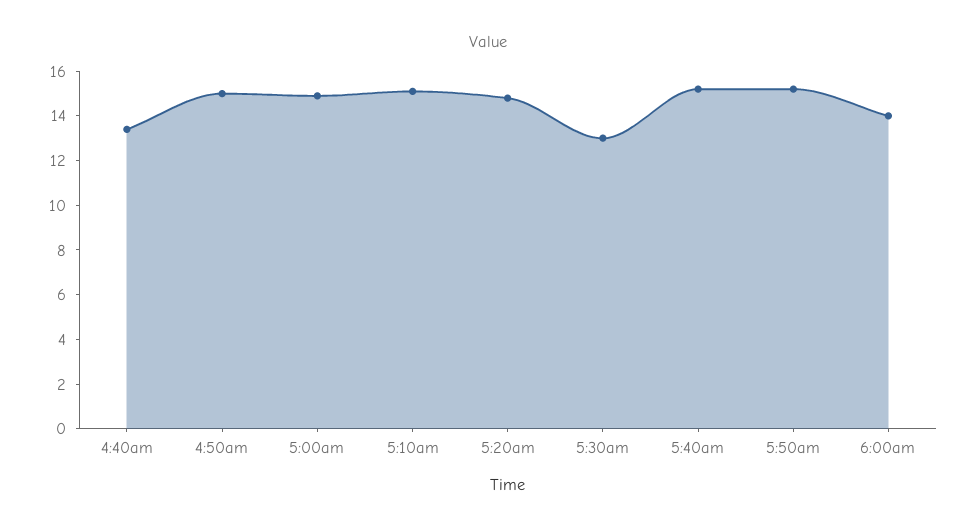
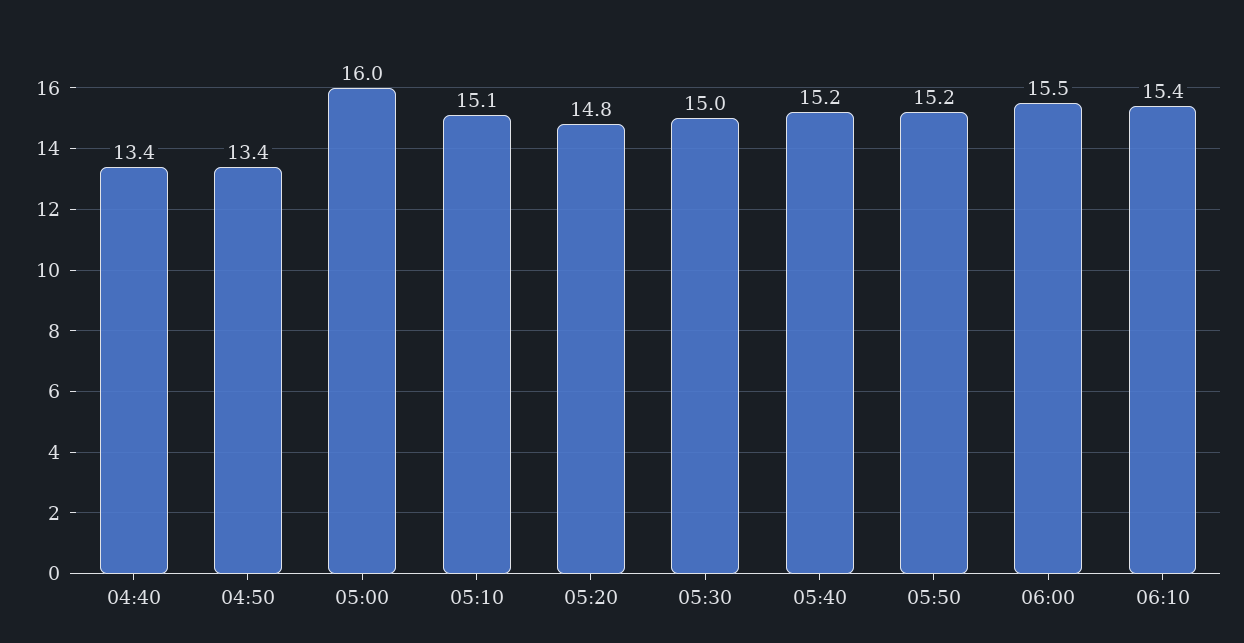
4:50am: 15 -> 13.4
5:00am: 15 -> 16
5:30am: 13 -> 15
6:00am: 14 -> 15.5
06:10: none -> 15.4

